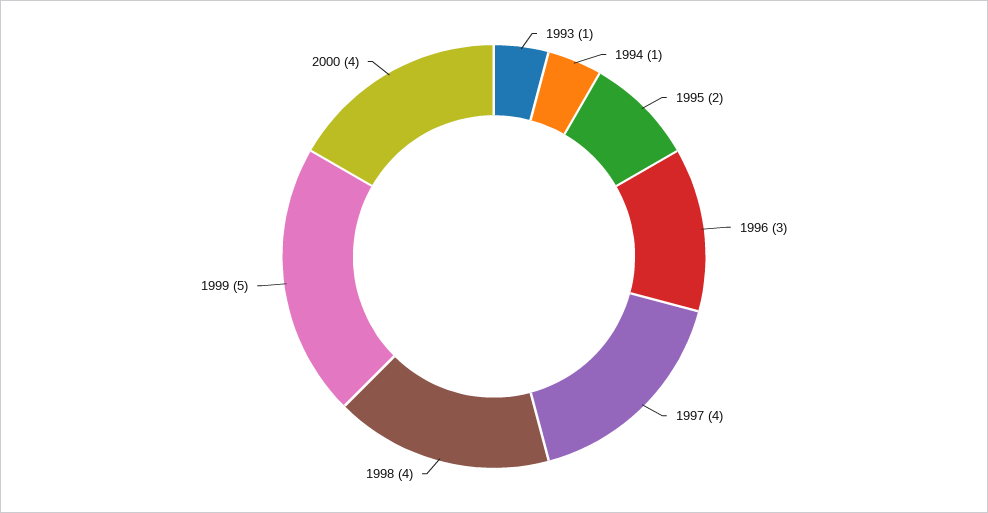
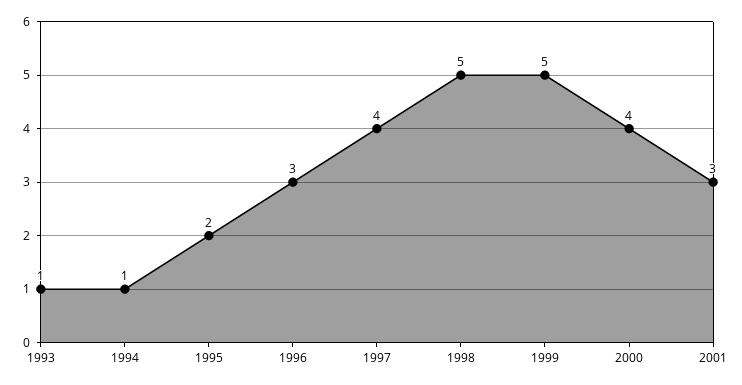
1998: 4 -> 5
2001: none -> 3

